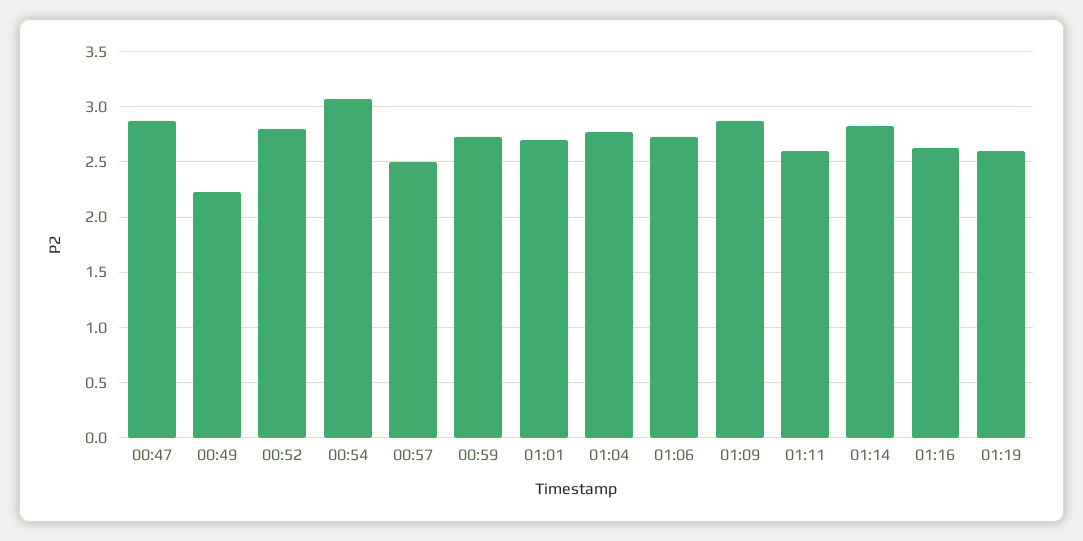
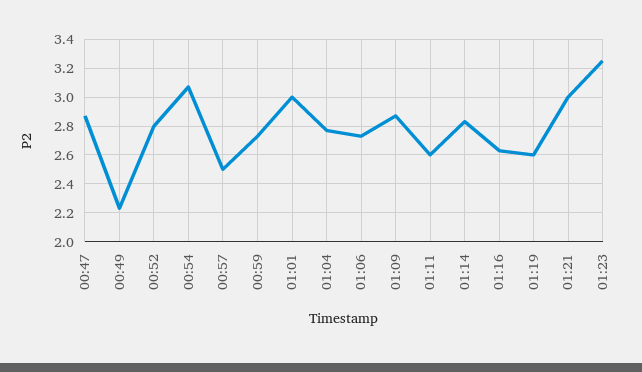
01:01: 2.7 -> 3
01:21: none -> 3
01:23: none -> 3.25

